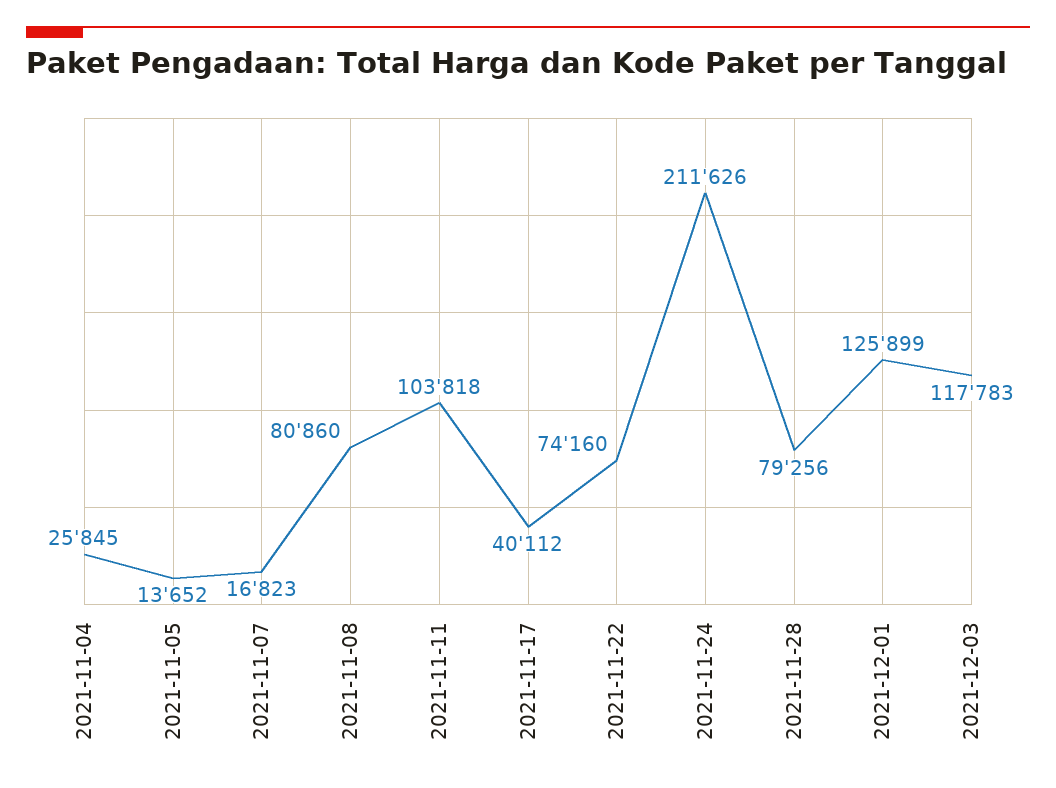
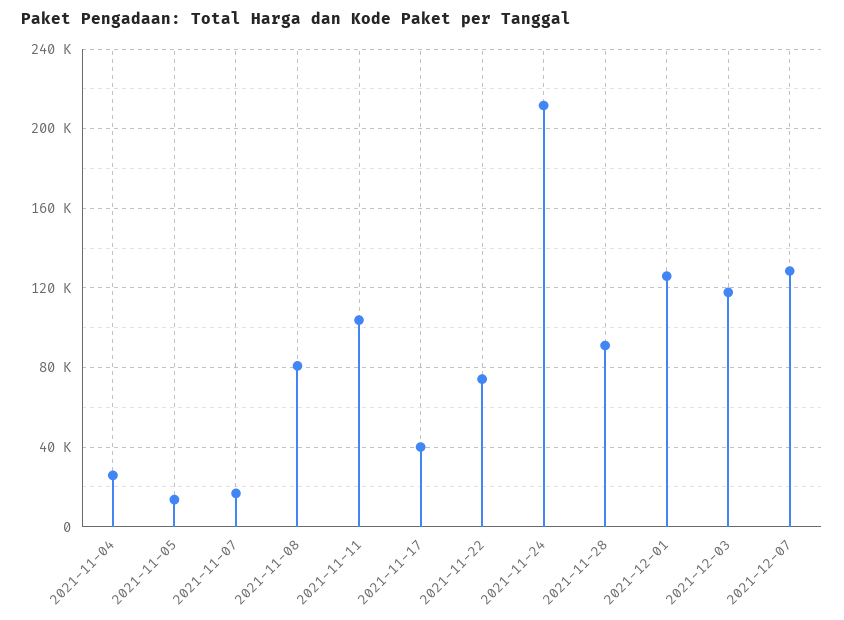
2021-11-28: 79256 -> 90000
2021-12-07: none -> 130000

